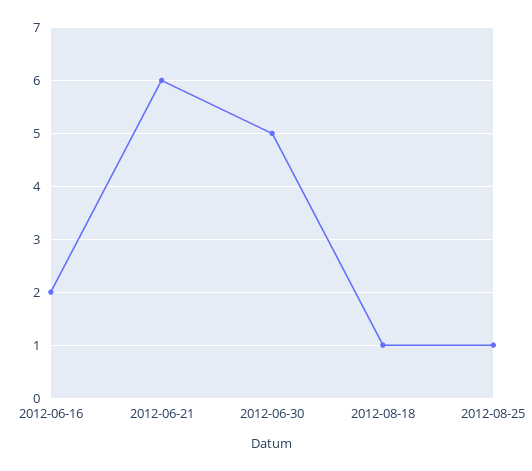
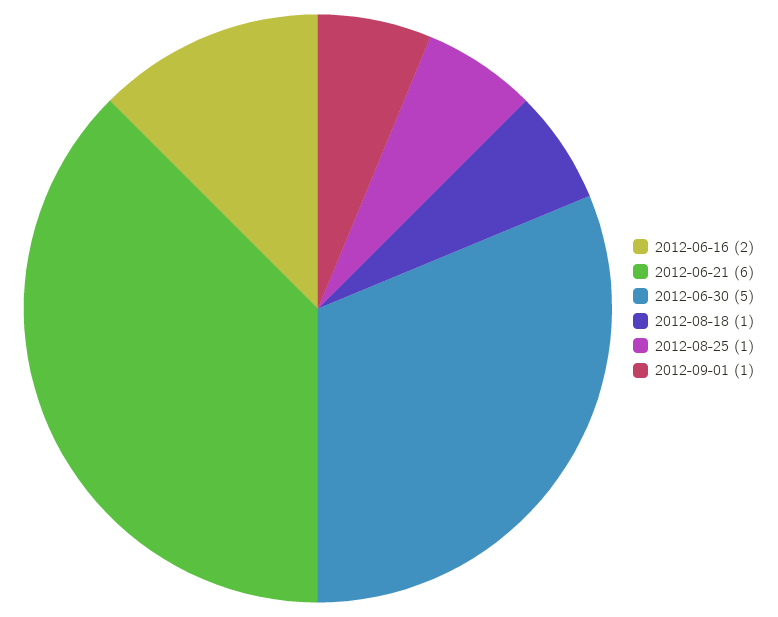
2012-09-01: none -> 1

